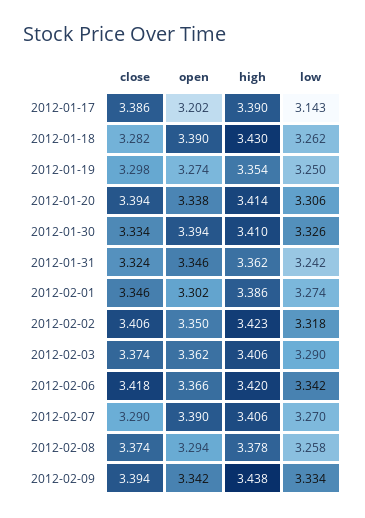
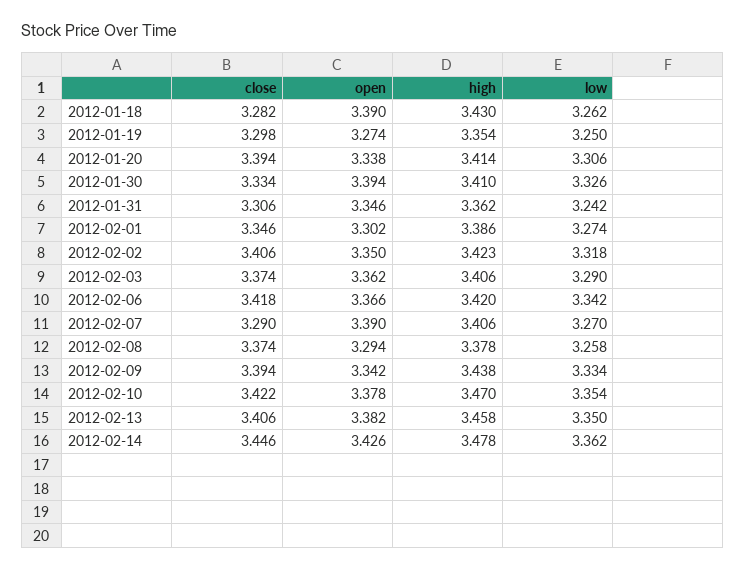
close, 2012-01-17: 3.386 -> none
open, 2012-01-17: 3.202 -> none
high, 2012-01-17: 3.39 -> none
low, 2012-01-17: 3.143 -> none
close, 2012-01-31: 3.324 -> 3.306
close, 2012-02-10: none -> 3.422
open, 2012-02-10: none -> 3.378
high, 2012-02-10: none -> 3.47
low, 2012-02-10: none -> 3.354
close, 2012-02-13: none -> 3.406
open, 2012-02-13: none -> 3.382
high, 2012-02-13: none -> 3.458
low, 2012-02-13: none -> 3.35
close, 2012-02-14: none -> 3.446
open, 2012-02-14: none -> 3.426
high, 2012-02-14: none -> 3.478
low, 2012-02-14: none -> 3.362

